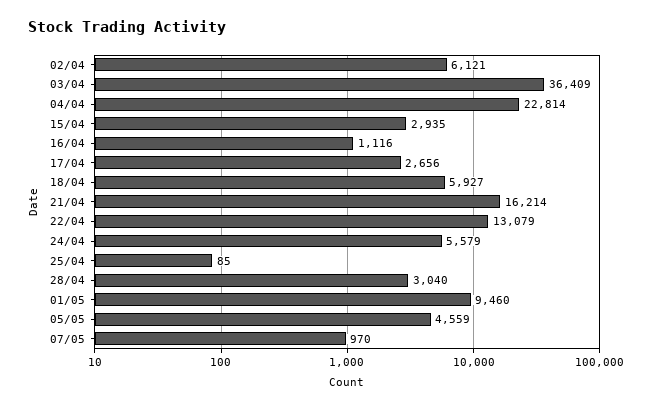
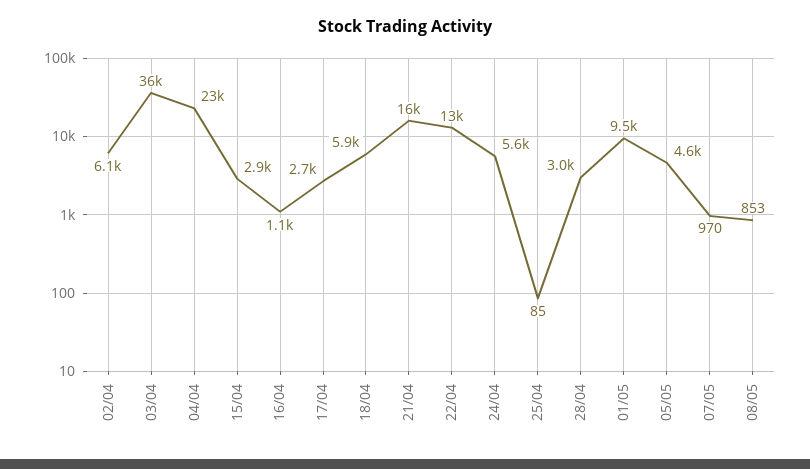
08/05: none -> 853

